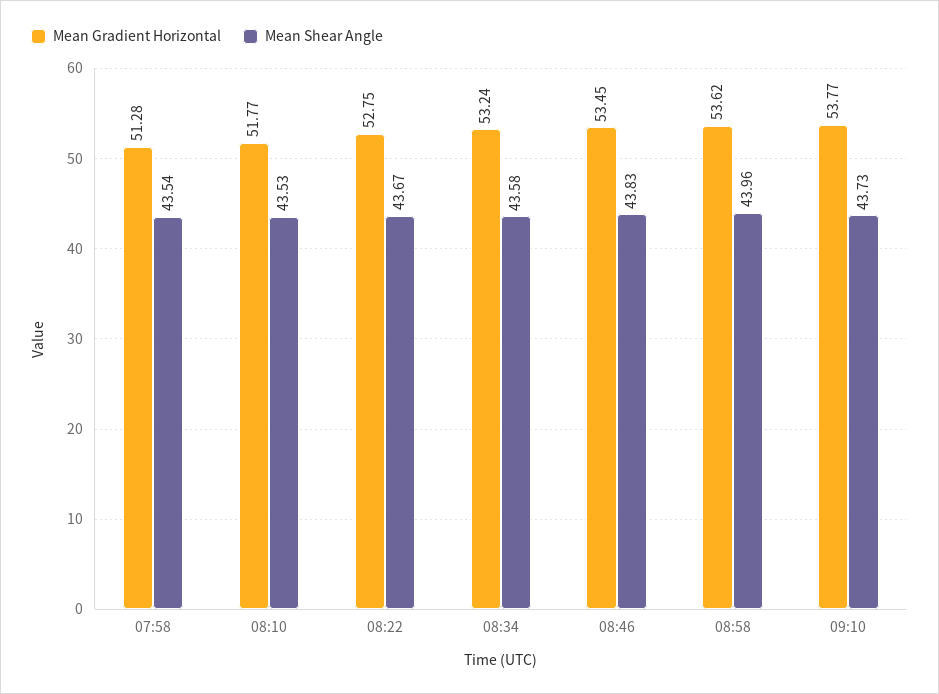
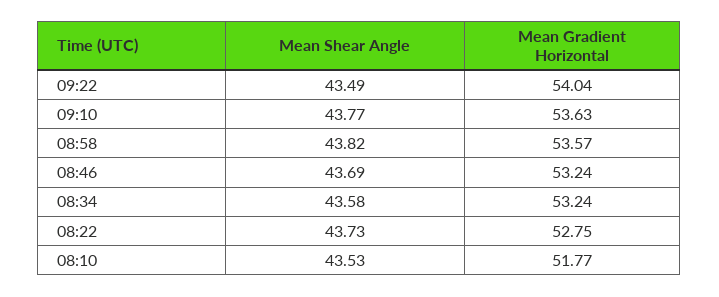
Mean Gradient Horizontal, 07:58: 51.28 -> none
Mean Shear Angle, 07:58: 43.54 -> none
Mean Shear Angle, 08:22: 43.67 -> 43.73
Mean Gradient Horizontal, 08:46: 53.45 -> 53.24
Mean Shear Angle, 08:46: 43.83 -> 43.69
Mean Gradient Horizontal, 08:58: 53.62 -> 53.57
Mean Shear Angle, 08:58: 43.96 -> 43.82
Mean Gradient Horizontal, 09:10: 53.77 -> 53.63
Mean Shear Angle, 09:10: 43.73 -> 43.77
Mean Shear Angle, 09:22: none -> 43.49
Mean Gradient Horizontal, 09:22: none -> 54.04

